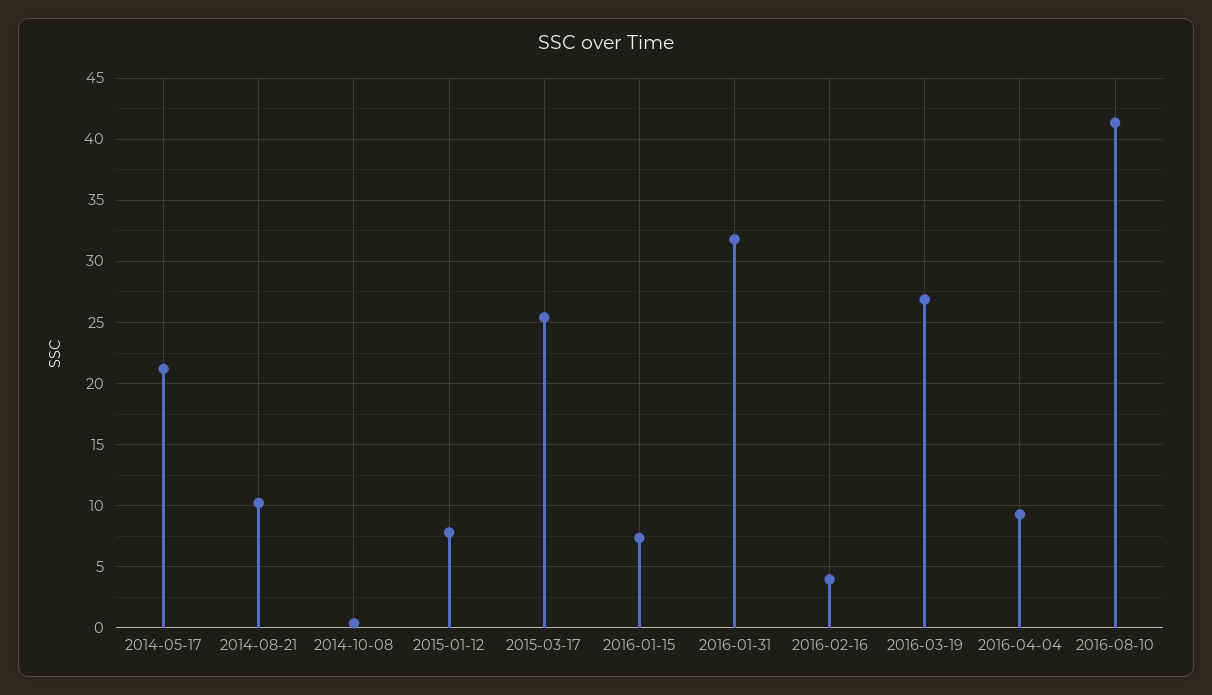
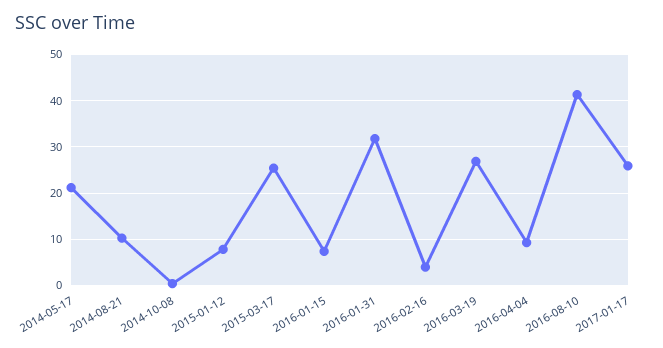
2017-01-17: none -> 26

